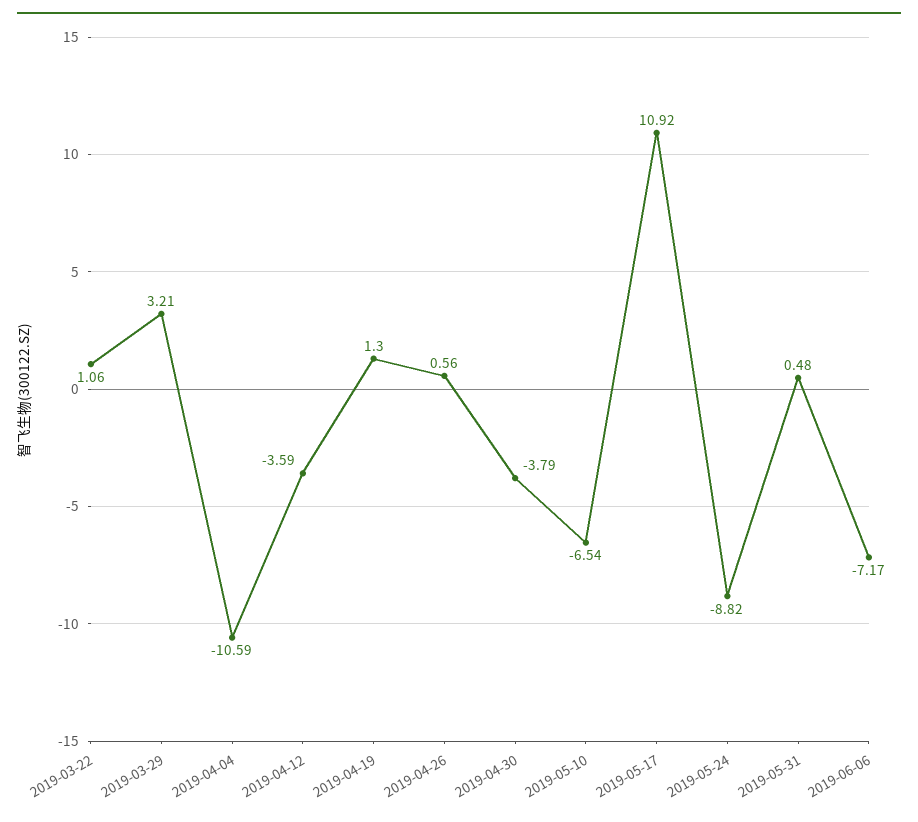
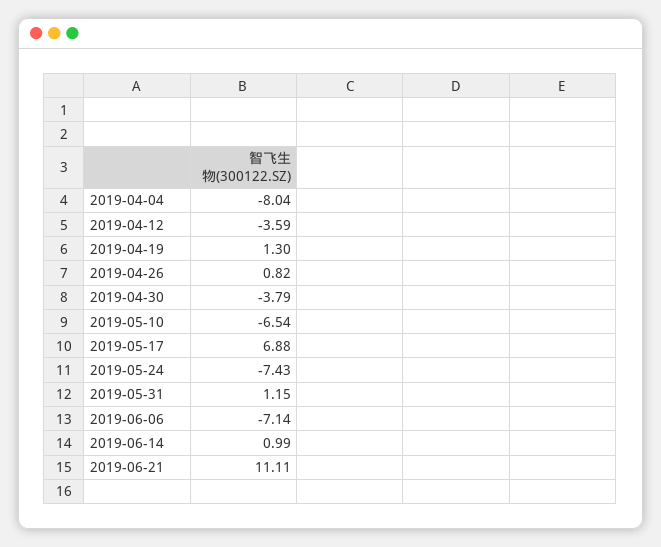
2019-03-22: 1.06 -> none
2019-03-29: 3.21 -> none
2019-04-04: -10.59 -> -8.04
2019-04-26: 0.56 -> 0.82
2019-05-17: 10.92 -> 6.88
2019-05-24: -8.82 -> -7.43
2019-05-31: 0.48 -> 1.15
2019-06-06: -7.17 -> -7.14
2019-06-14: none -> 0.99
2019-06-21: none -> 11.11

